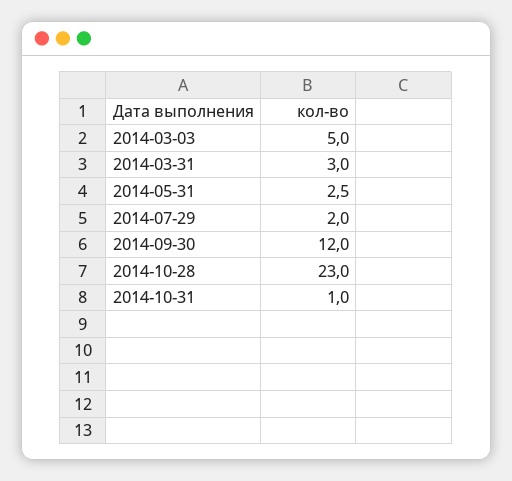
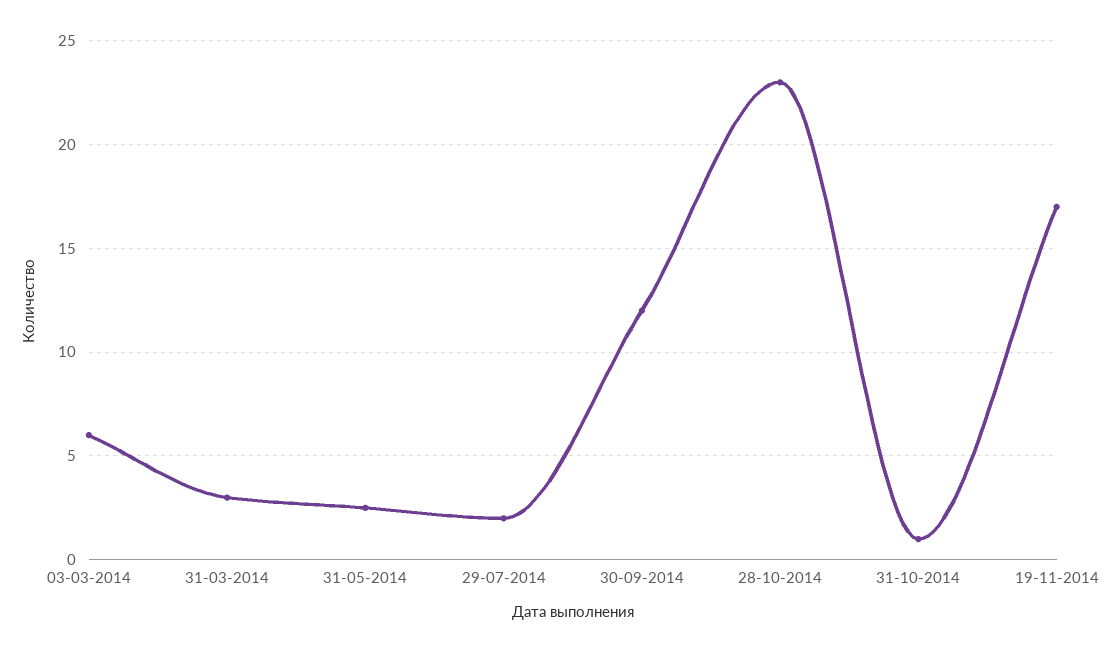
2014-03-03: 5 -> 6
19-11-2014: none -> 17

